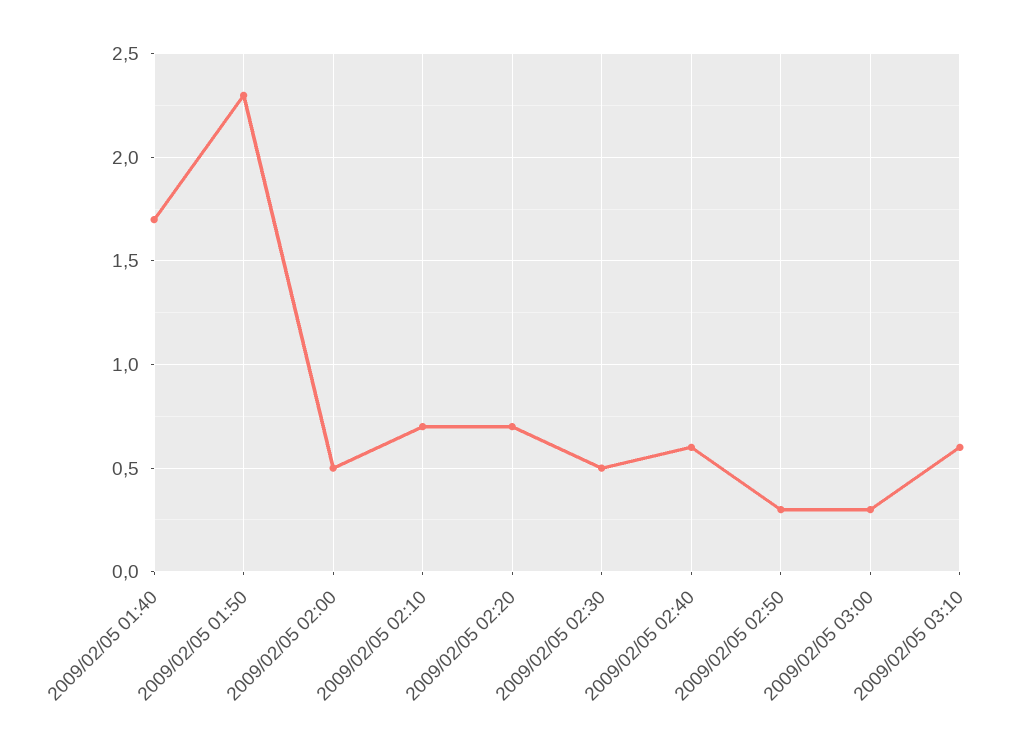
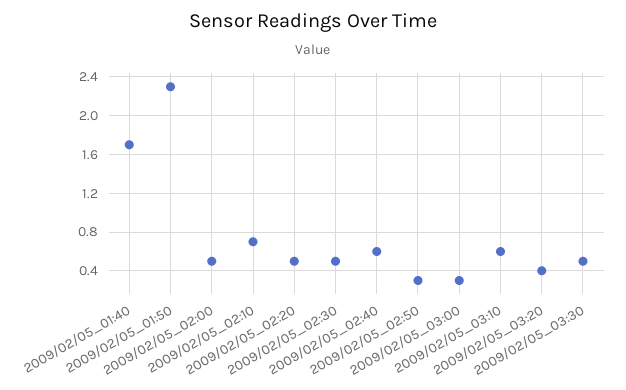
2009/02/05 02:20: 0.7 -> 0.5
2009/02/05_03:20: none -> 0.4
2009/02/05_03:30: none -> 0.5

